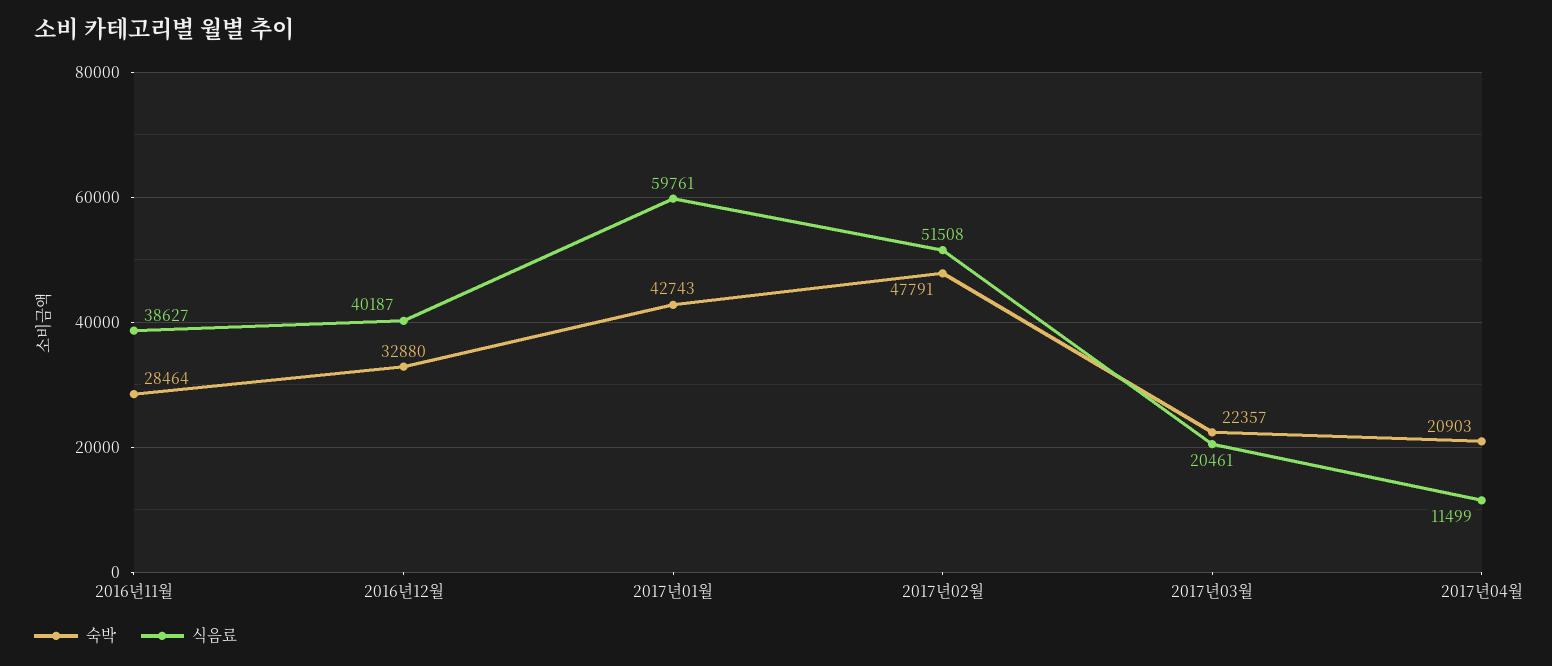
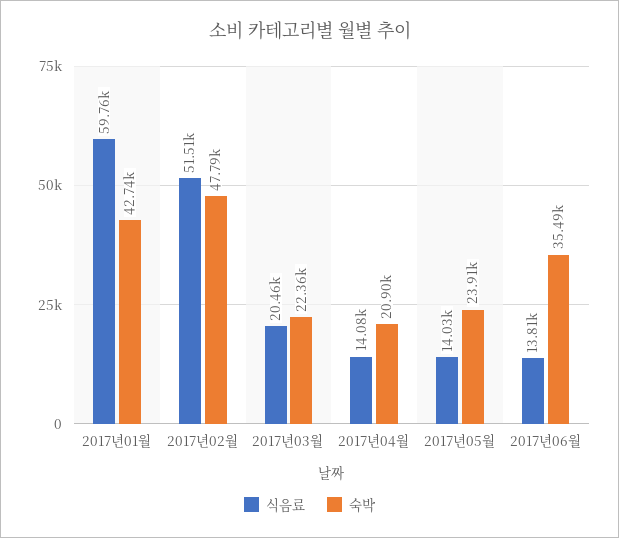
숙박, 2016년11월: 28464 -> none
식음료, 2016년11월: 38627 -> none
숙박, 2016년12월: 32880 -> none
식음료, 2016년12월: 40187 -> none
식음료, 2017년04월: 11499 -> 14080
식음료, 2017년05월: none -> 14030
숙박, 2017년05월: none -> 23910
식음료, 2017년06월: none -> 13810
숙박, 2017년06월: none -> 35490

